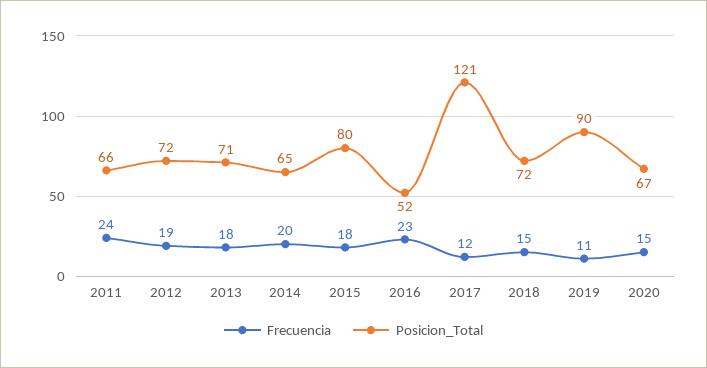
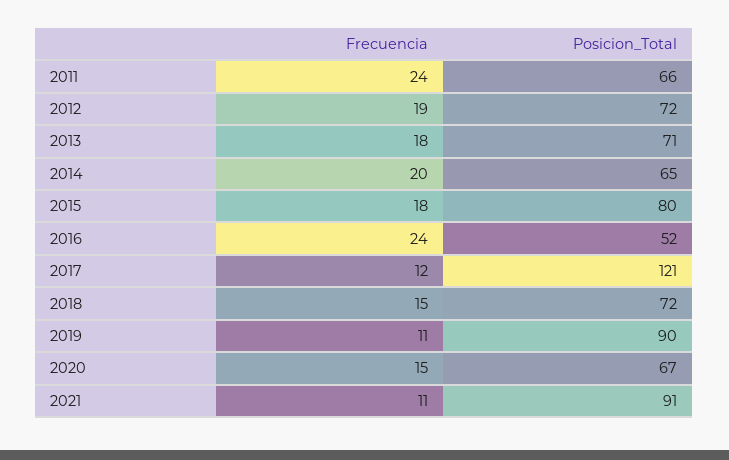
Frecuencia, 2016: 23 -> 24
Frecuencia, 2021: none -> 11
Posicion_Total, 2021: none -> 91

